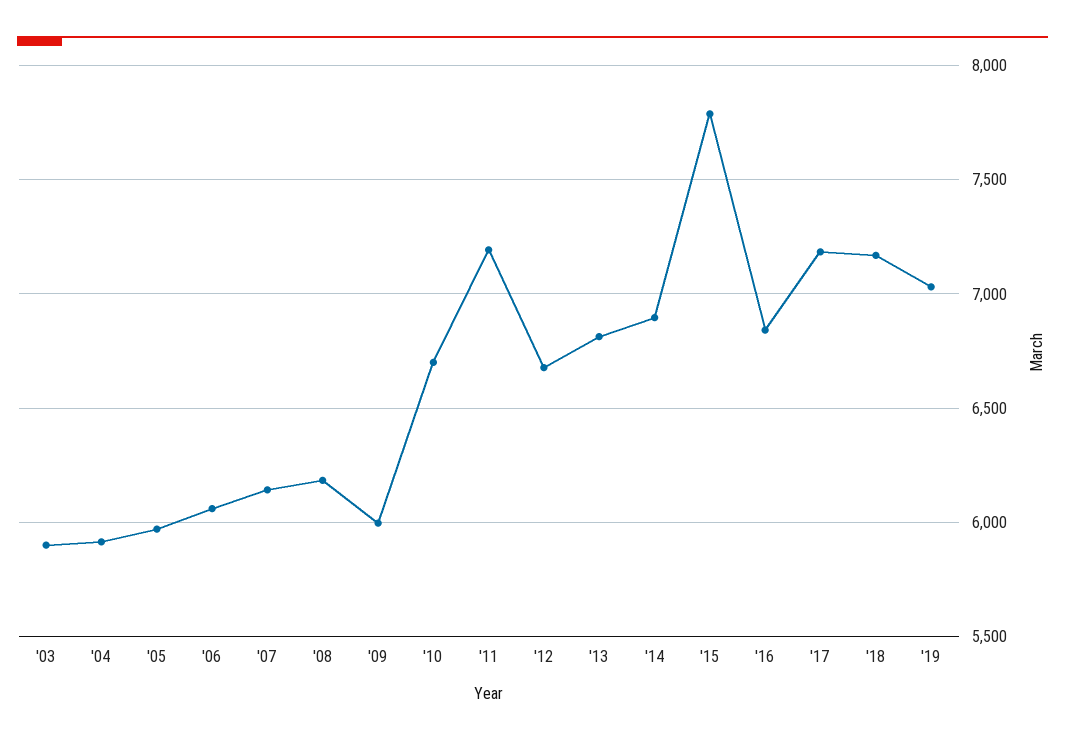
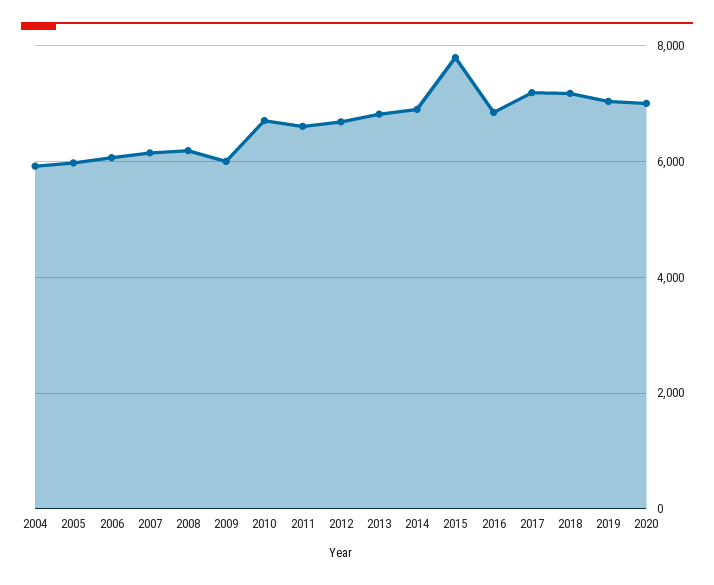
'03: 5900 -> none
'11: 7200 -> 6600
2020: none -> 7000

